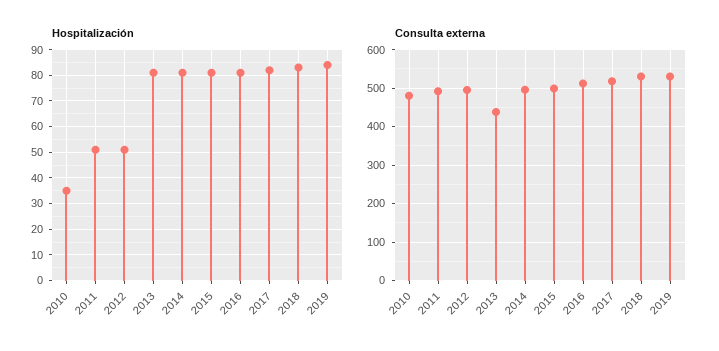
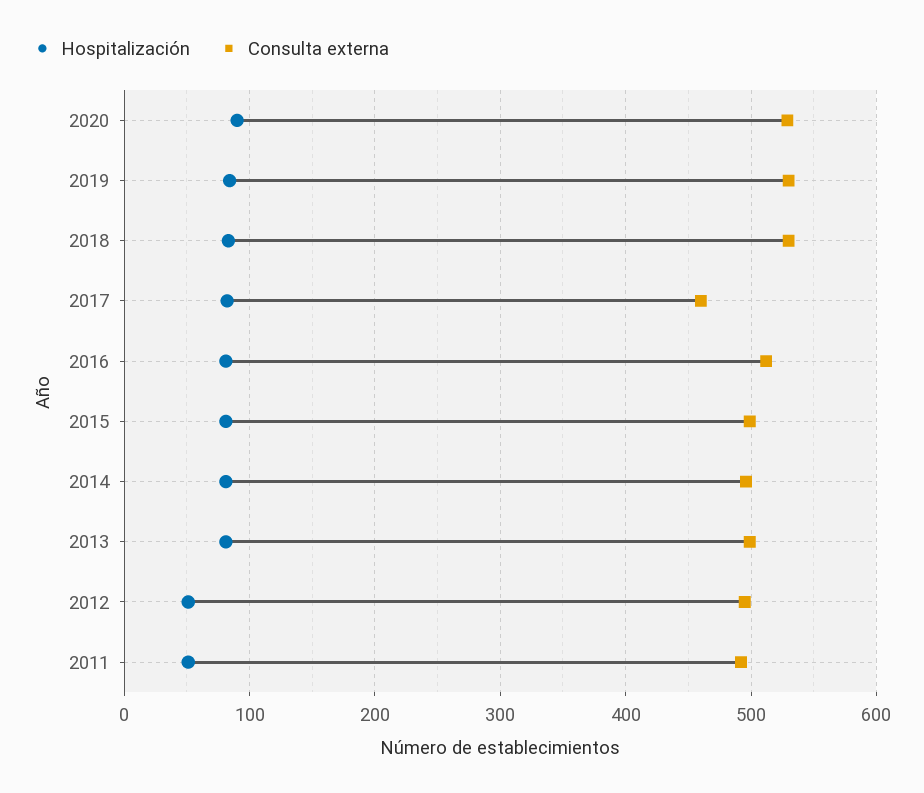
Hospitalización, 2010: 35 -> none
Consulta externa, 2010: 480 -> none
Consulta externa, 2013: 440 -> 500
Consulta externa, 2017: 520 -> 460
Hospitalización, 2020: none -> 90
Consulta externa, 2020: none -> 530

